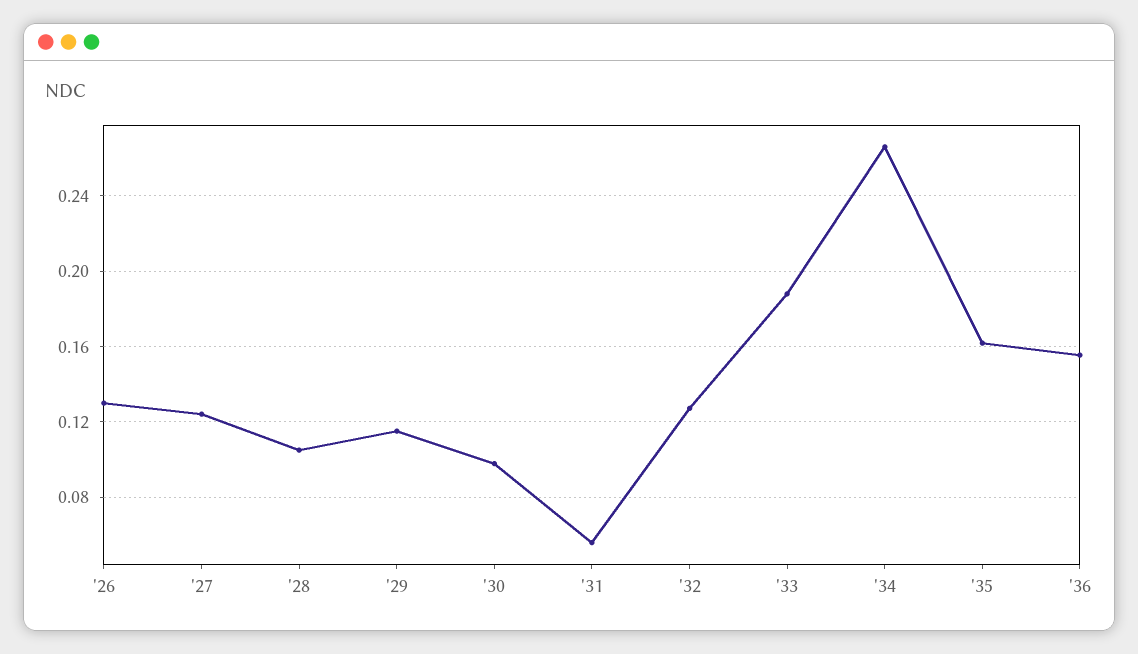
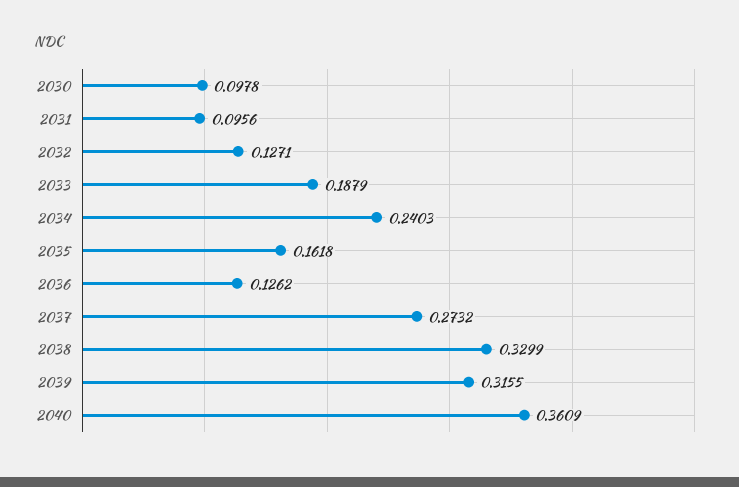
'26: 0.13 -> none
'27: 0.125 -> none
'28: 0.105 -> none
'29: 0.115 -> none
'31: 0.055 -> 0.0956
'34: 0.265 -> 0.2403
'36: 0.155 -> 0.1262
2037: none -> 0.2732
2038: none -> 0.3299
2039: none -> 0.3155
2040: none -> 0.3609

